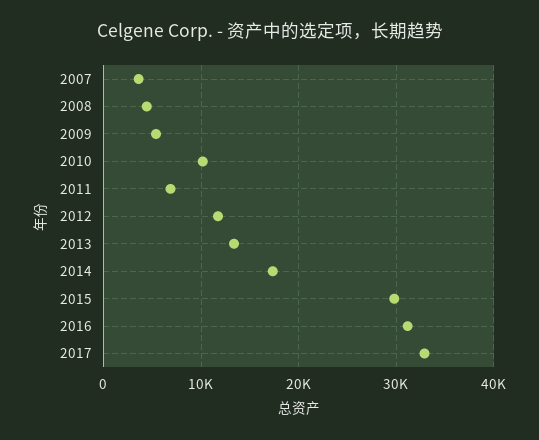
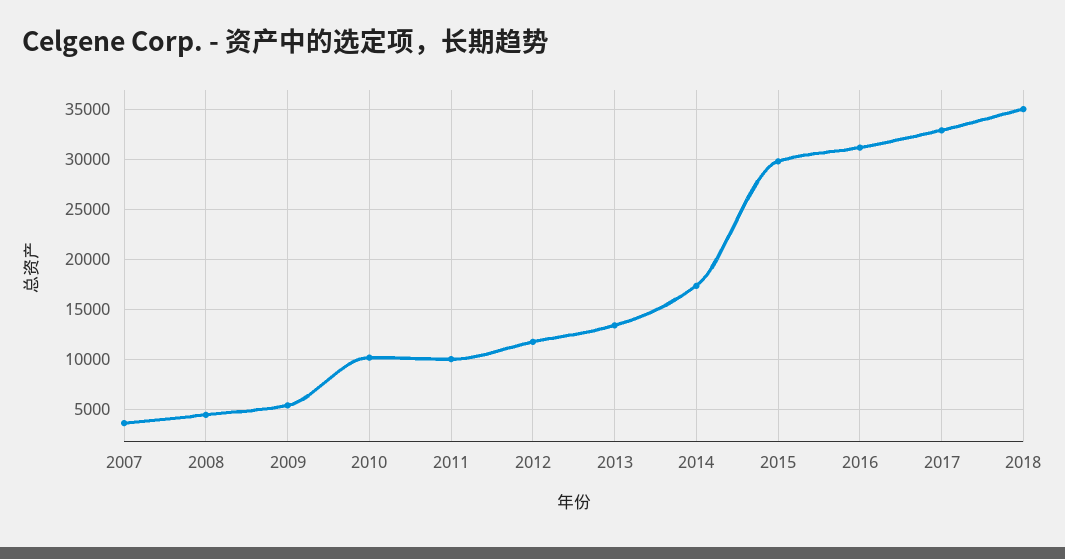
2011: 7000 -> 10000
2018: none -> 35000

